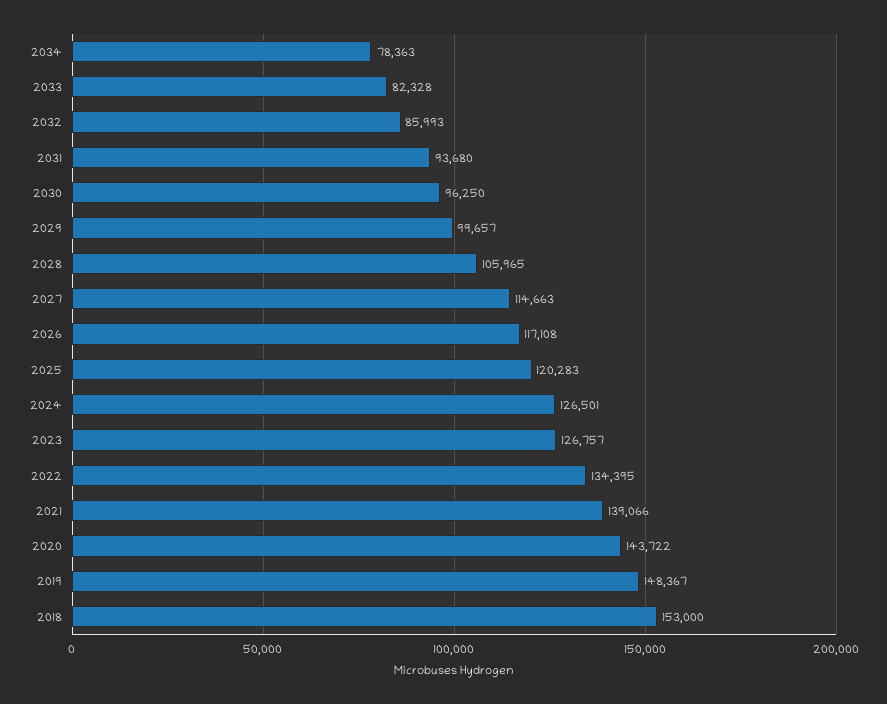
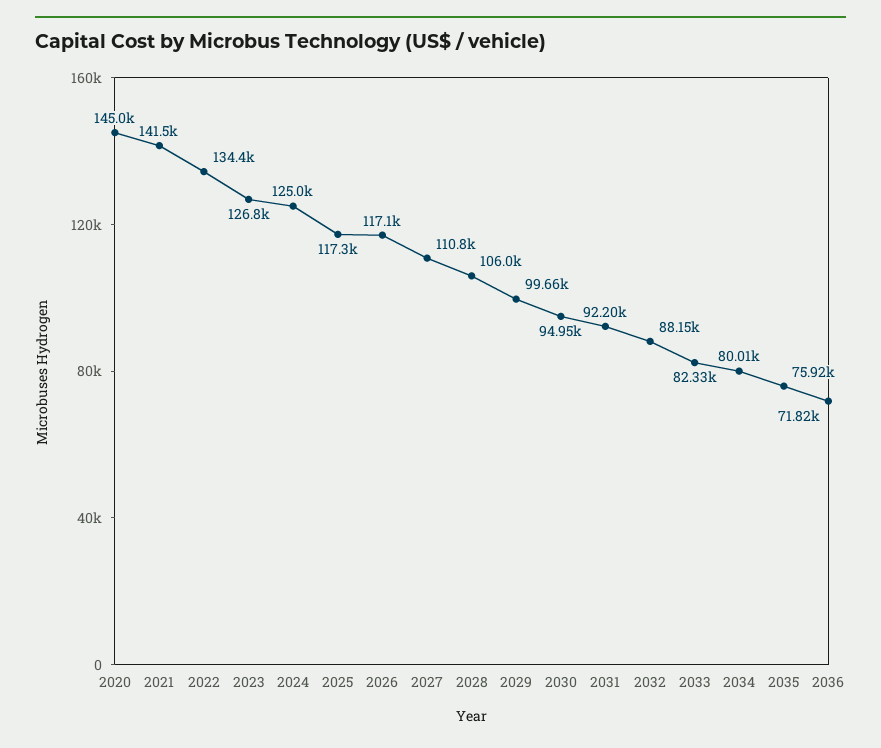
2034: 78363 -> 80010
2032: 85993 -> 88150
2031: 93680 -> 92200
2030: 96250 -> 94950
2027: 114663 -> 110800
2025: 120283 -> 117300
2024: 126501 -> 125000
2021: 139066 -> 141500
2020: 143722 -> 145000
2019: 148367 -> none
2018: 153000 -> none
2035: none -> 75920
2036: none -> 71820

